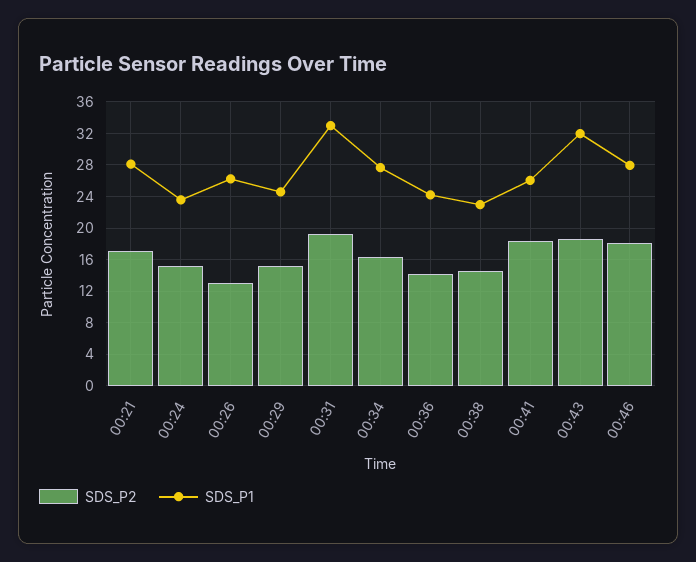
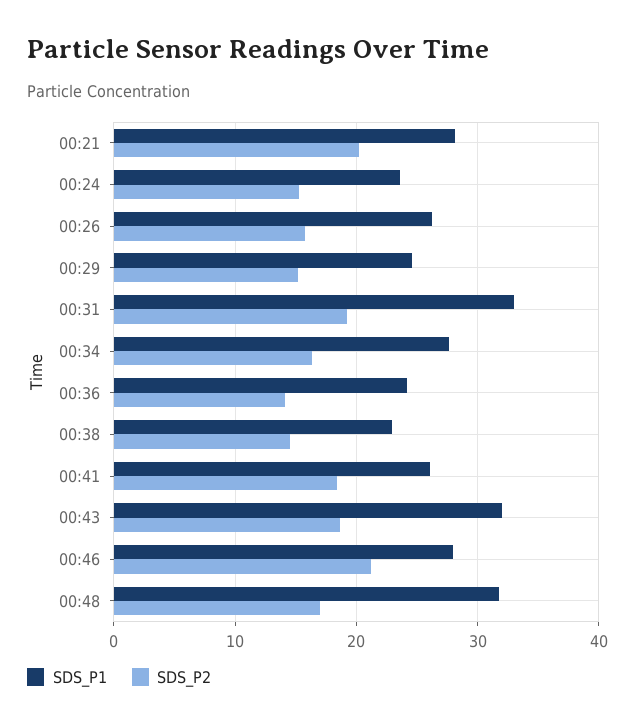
SDS_P2, 00:21: 17 -> 20
SDS_P2, 00:26: 13 -> 16
SDS_P2, 00:46: 18 -> 21
SDS_P1, 00:48: none -> 32
SDS_P2, 00:48: none -> 17

